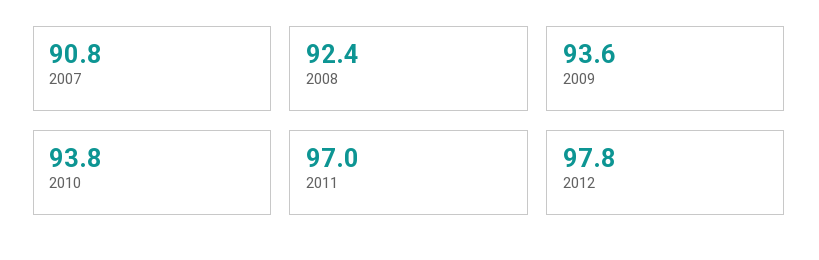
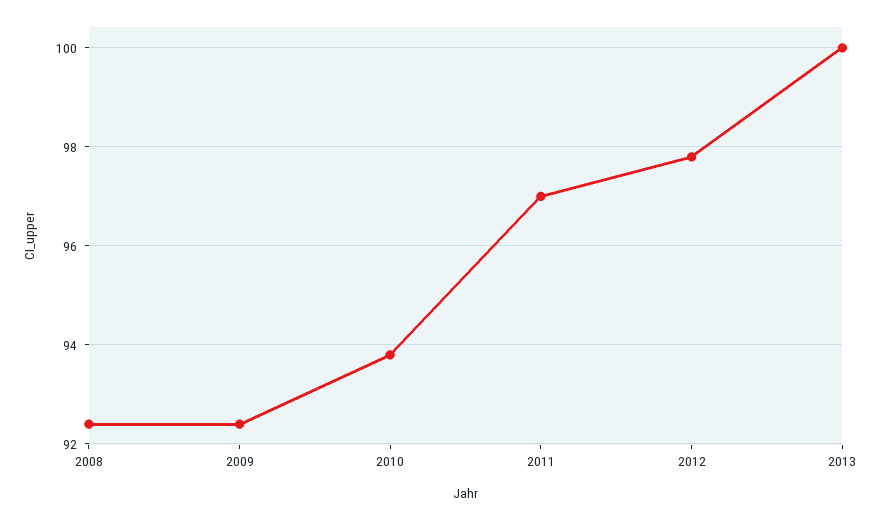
2007: 90.8 -> none
2009: 93.6 -> 92.5
2013: none -> 100

